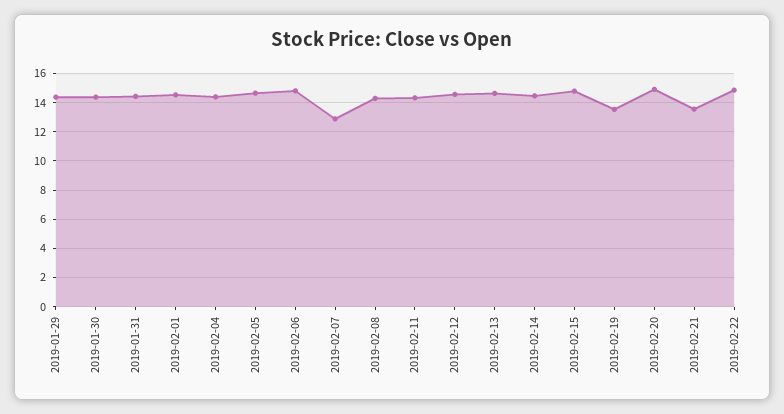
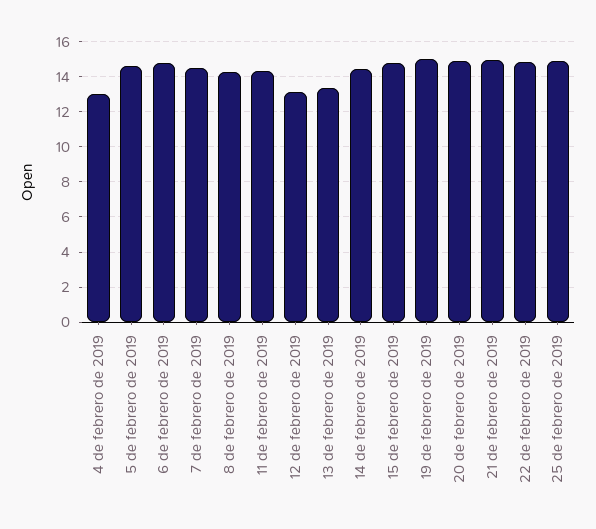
2019-01-29: 14.5 -> none
2019-01-30: 14.5 -> none
2019-01-31: 14.5 -> none
2019-02-01: 14.5 -> none
2019-02-04: 14.5 -> 13
2019-02-07: 13 -> 14.5
2019-02-12: 14.5 -> 13
2019-02-13: 14.5 -> 13.5
2019-02-19: 13.5 -> 15
2019-02-21: 13.5 -> 15
25 de febrero de 2019: none -> 15

